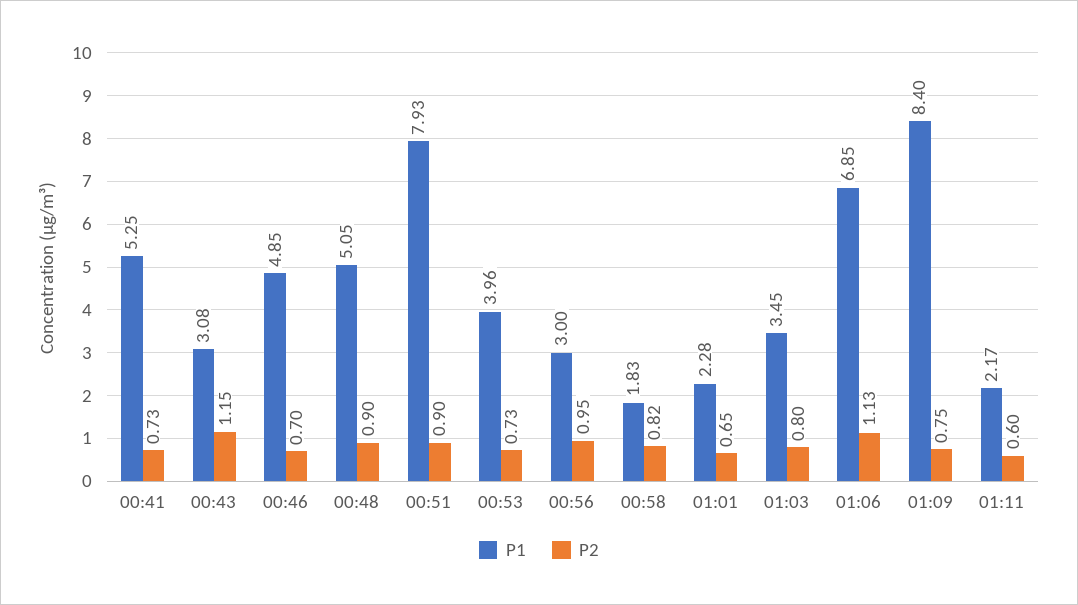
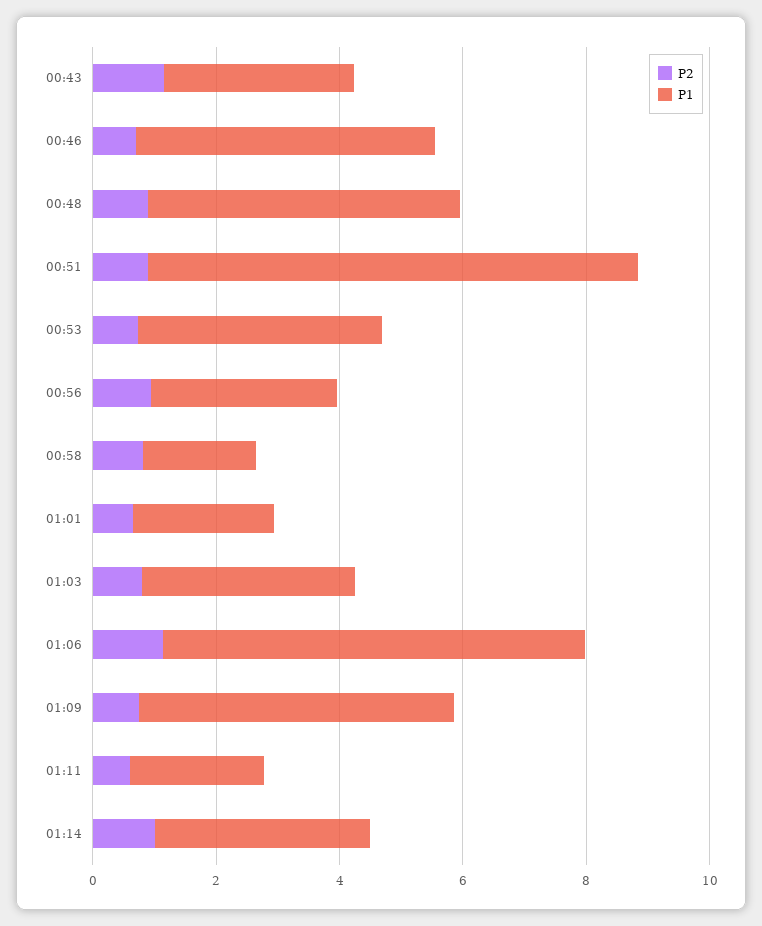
P1, 00:41: 5.25 -> none
P2, 00:41: 0.73 -> none
P1, 01:09: 8.4 -> 5
P2, 01:14: none -> 1
P1, 01:14: none -> 3.5

